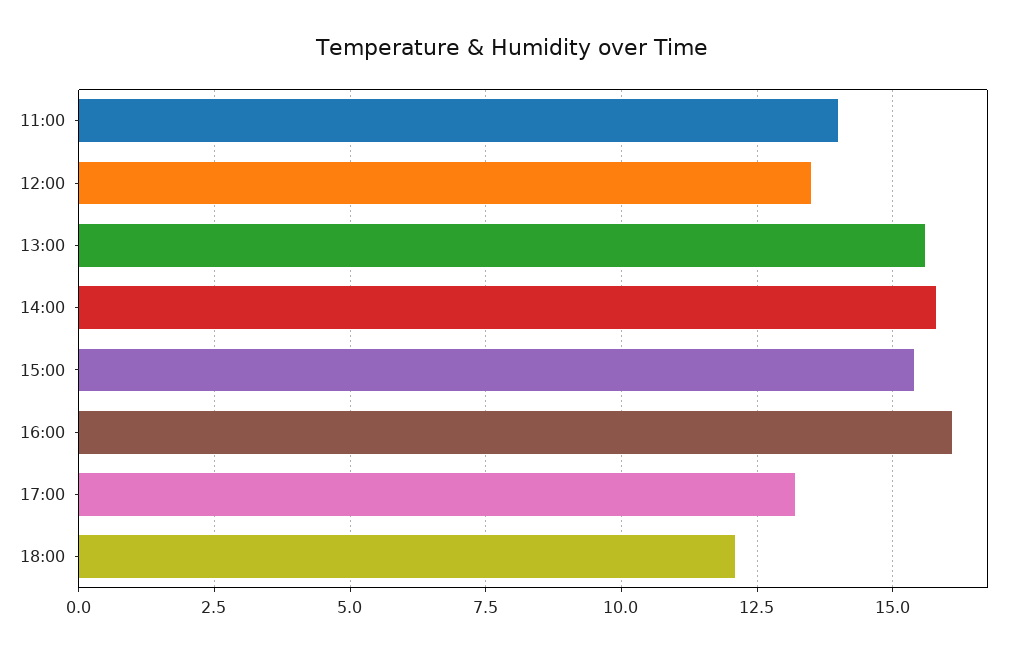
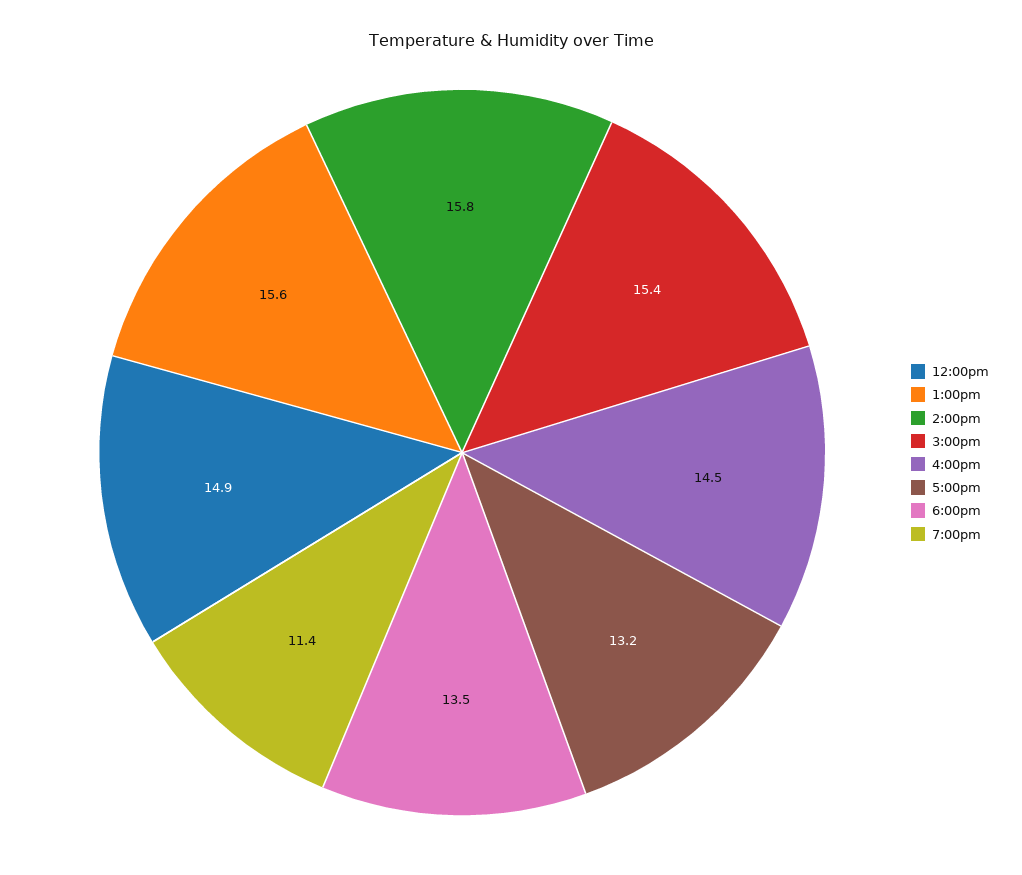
11:00: 14 -> none
12:00: 13.5 -> 14.9
16:00: 16 -> 14.5
18:00: 12 -> 13.5
7:00pm: none -> 11.4

